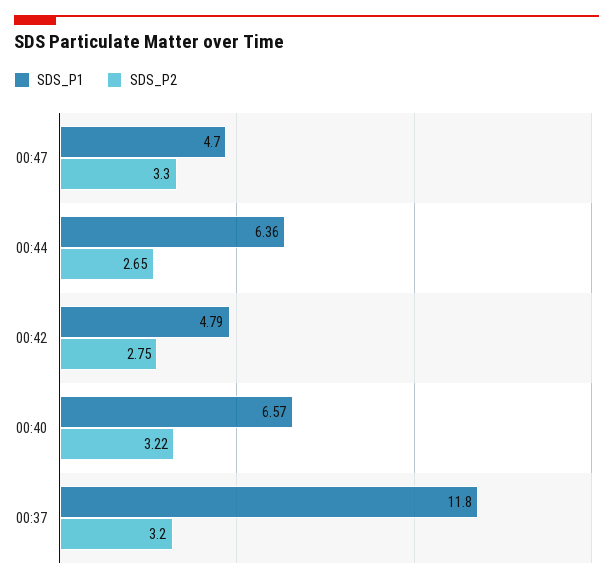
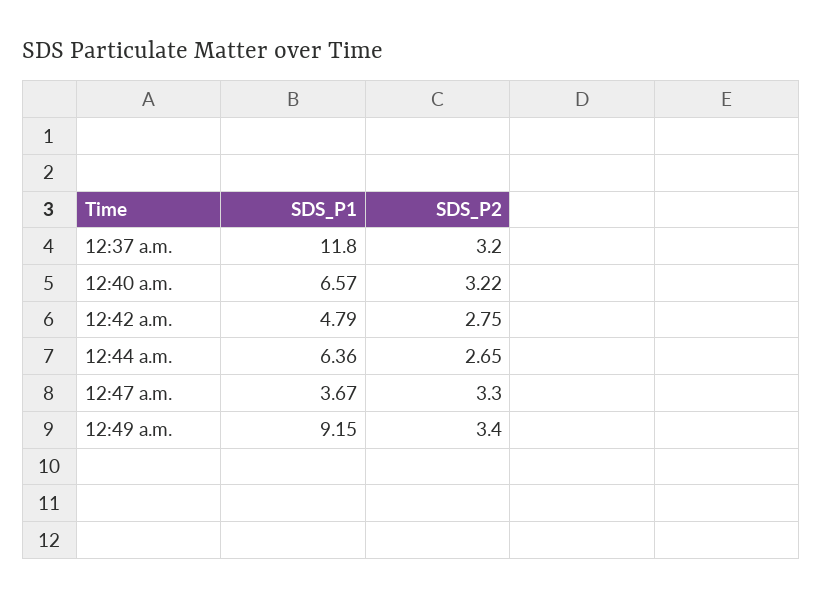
SDS_P1, 00:47: 4.7 -> 3.67
SDS_P1, 12:49 a.m.: none -> 9.15
SDS_P2, 12:49 a.m.: none -> 3.4

